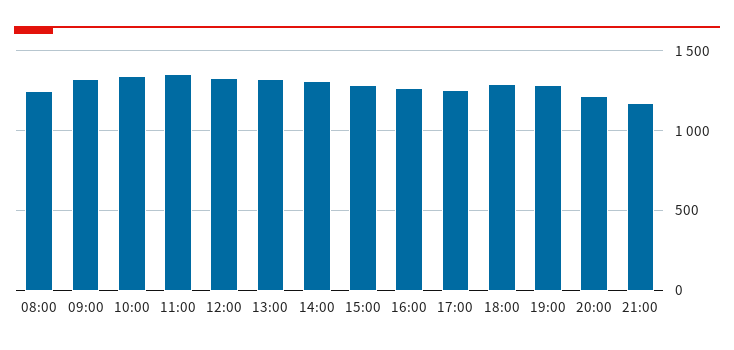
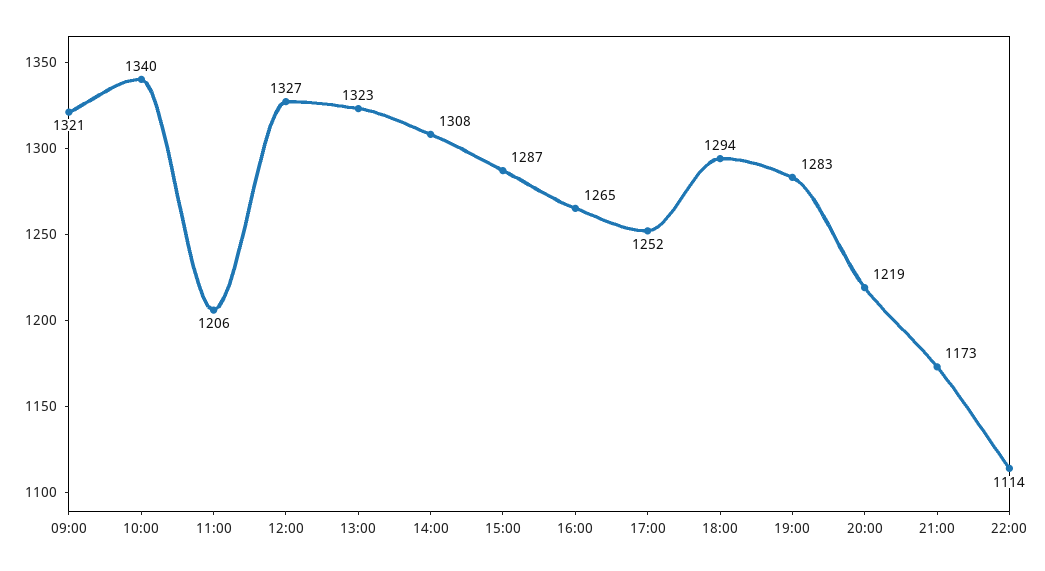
08:00: 1250 -> none
11:00: 1350 -> 1206
22:00: none -> 1114

